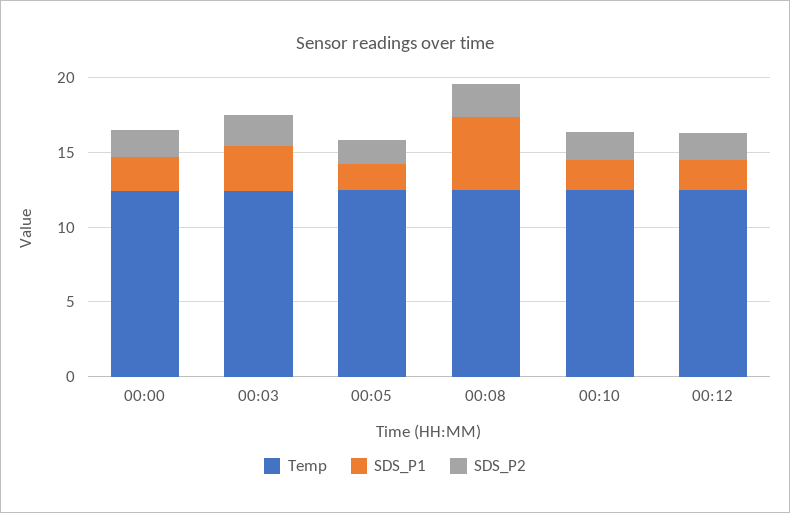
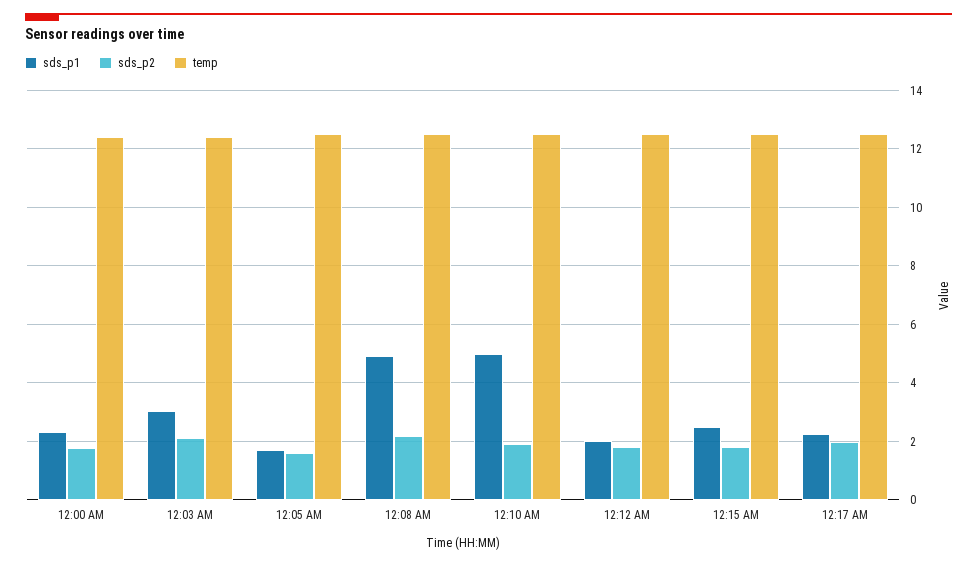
SDS_P1, 00:10: 2 -> 5
SDS_P1, 12:15 AM: none -> 2.5
SDS_P2, 12:15 AM: none -> 1.75
Temp, 12:15 AM: none -> 12.5
SDS_P1, 12:17 AM: none -> 2.25
SDS_P2, 12:17 AM: none -> 2
Temp, 12:17 AM: none -> 12.5

